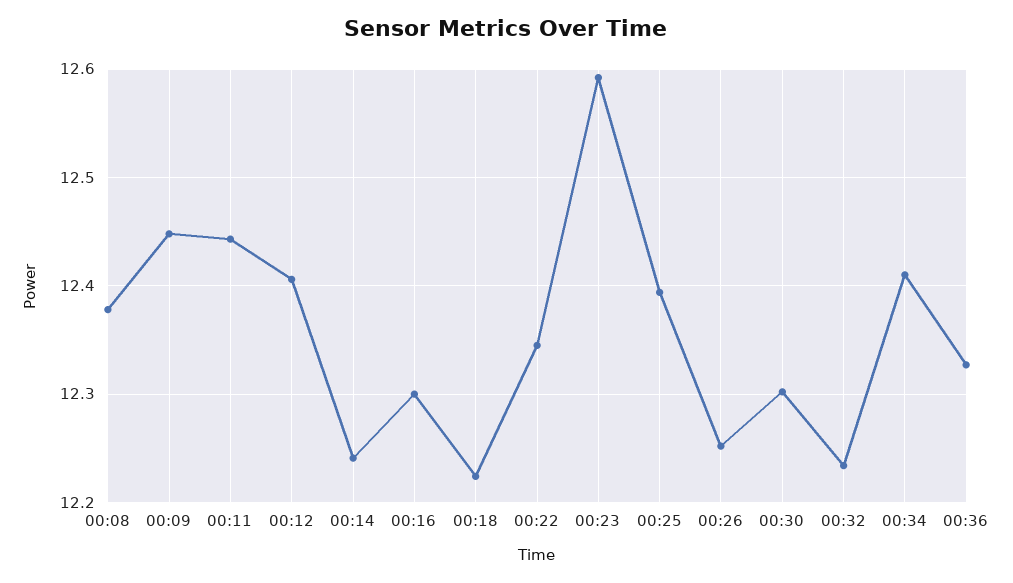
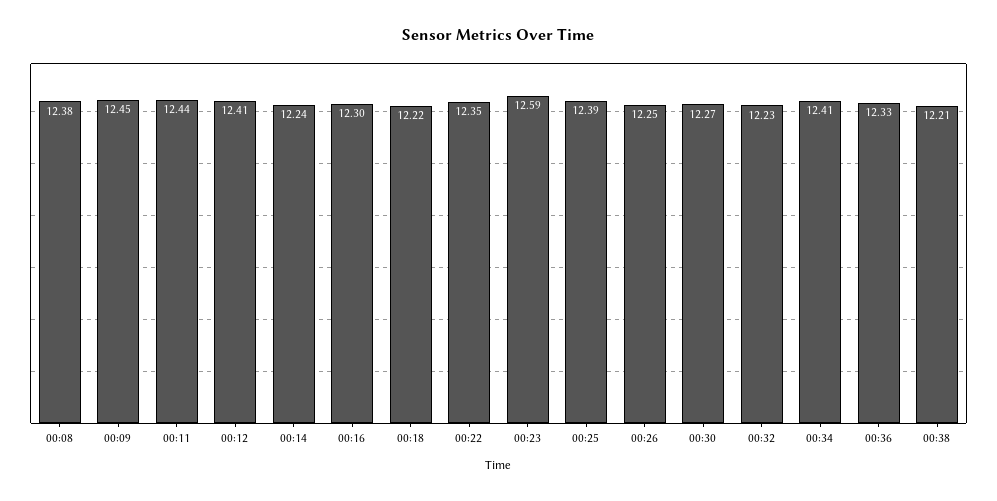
00:30: 12.3 -> 12.27
00:38: none -> 12.21

